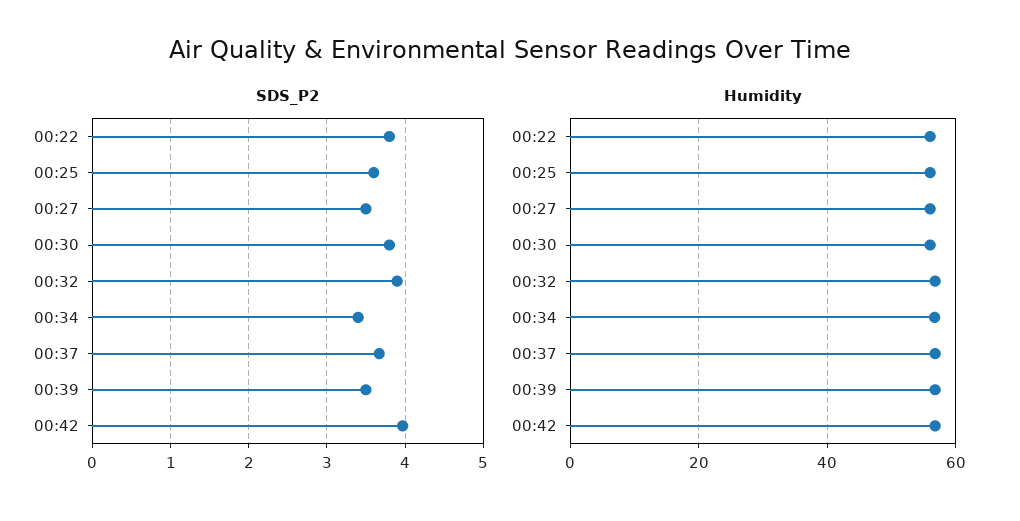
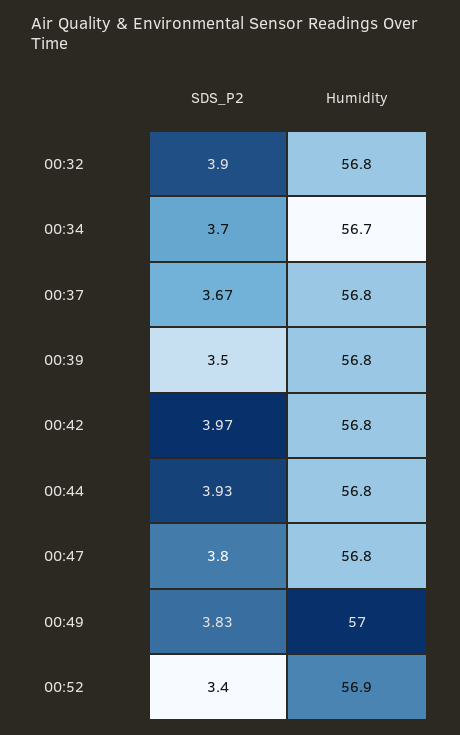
SDS_P2, 00:22: 3.8 -> none
SDS_P2, 00:25: 3.6 -> none
SDS_P2, 00:27: 3.5 -> none
SDS_P2, 00:30: 3.8 -> none
SDS_P2, 00:34: 3.4 -> 3.7
Humidity, 00:22: 56 -> none
Humidity, 00:25: 56 -> none
Humidity, 00:27: 56 -> none
Humidity, 00:30: 56 -> none
SDS_P2, 00:44: none -> 3.93
Humidity, 00:44: none -> 56.8
SDS_P2, 00:47: none -> 3.8
Humidity, 00:47: none -> 56.8
SDS_P2, 00:49: none -> 3.83
Humidity, 00:49: none -> 57
SDS_P2, 00:52: none -> 3.4
Humidity, 00:52: none -> 56.9

